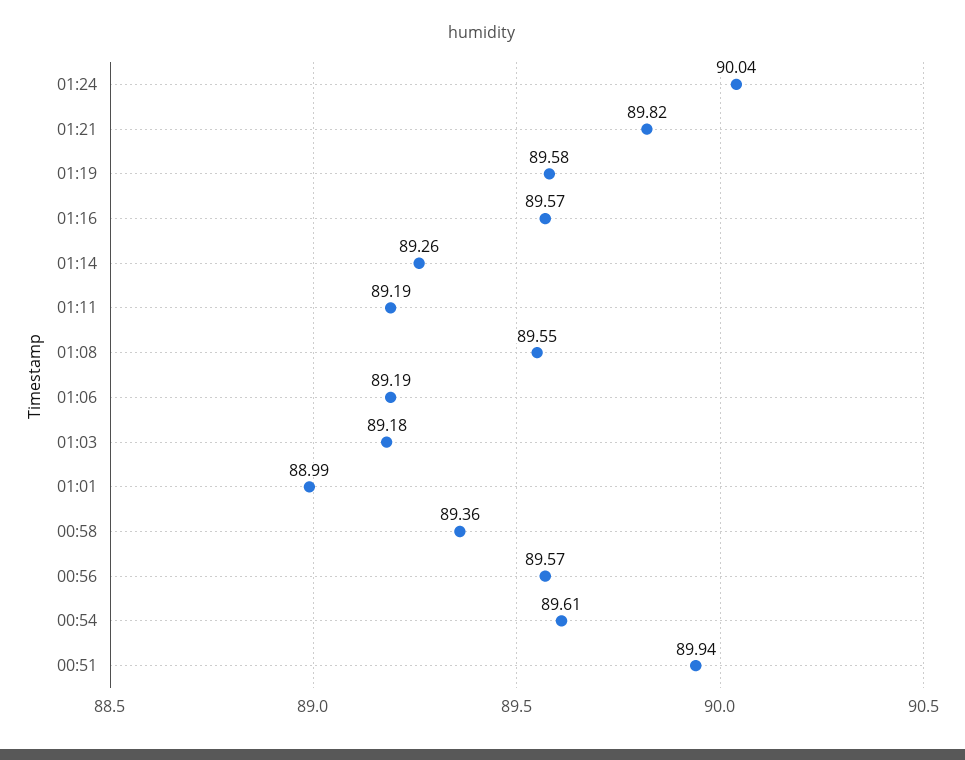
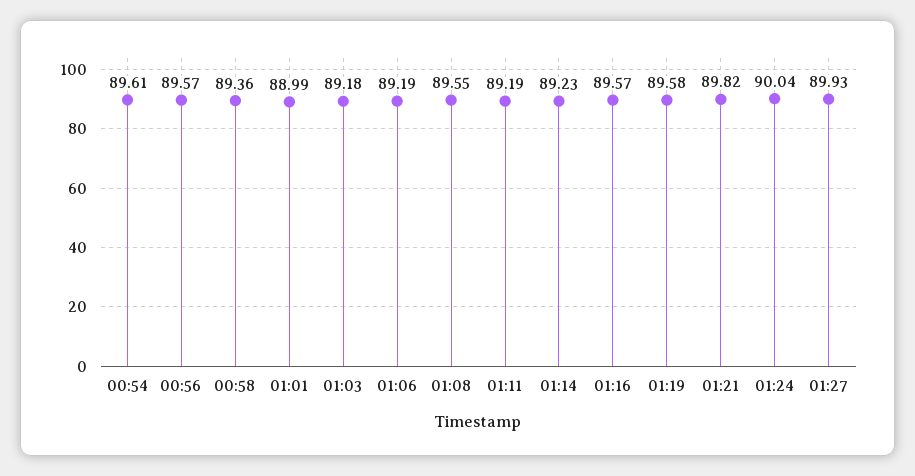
01:14: 89.26 -> 89.23
00:51: 89.94 -> none
01:27: none -> 89.93

